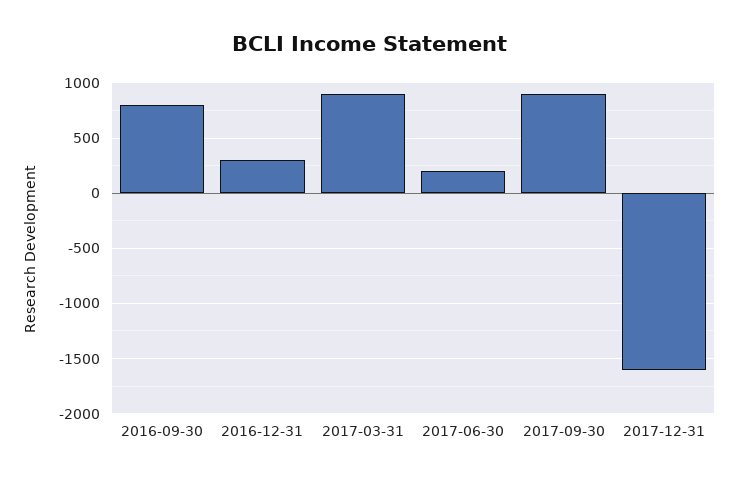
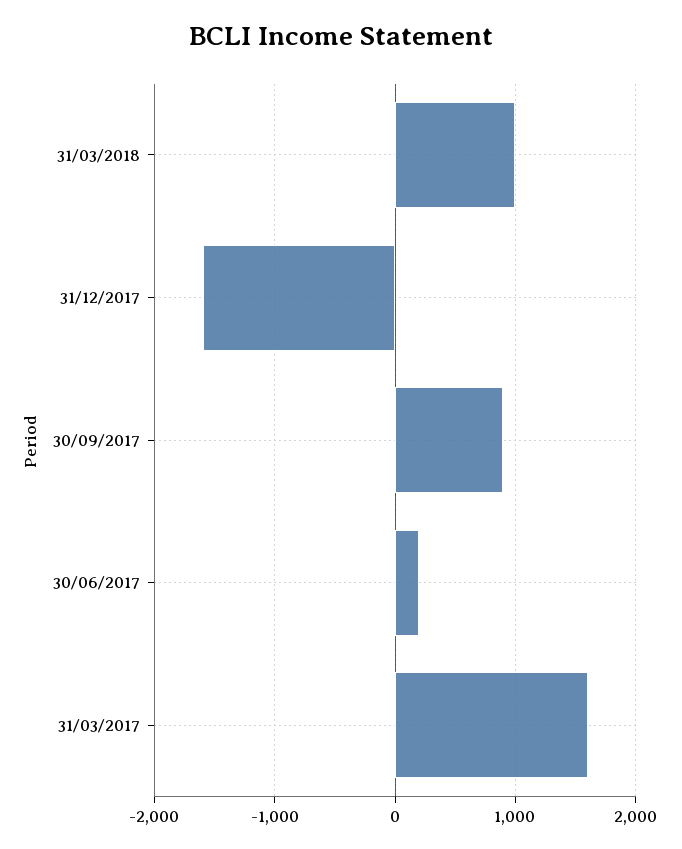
2016-09-30: 800 -> none
2016-12-31: 300 -> none
2017-03-31: 900 -> 1600
31/03/2018: none -> 1000

